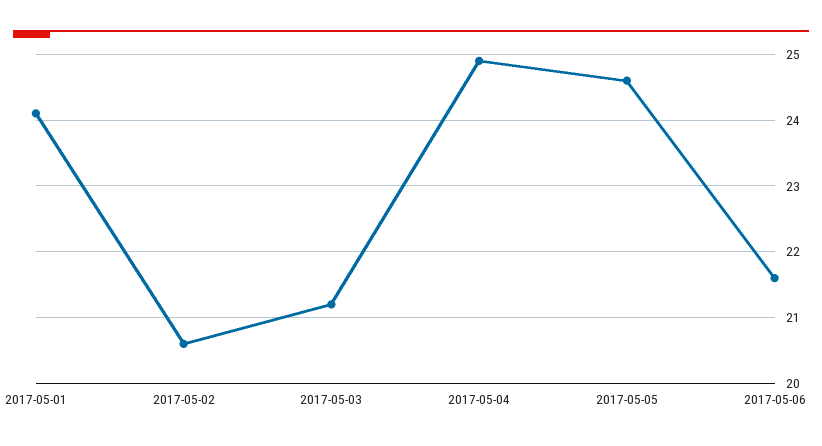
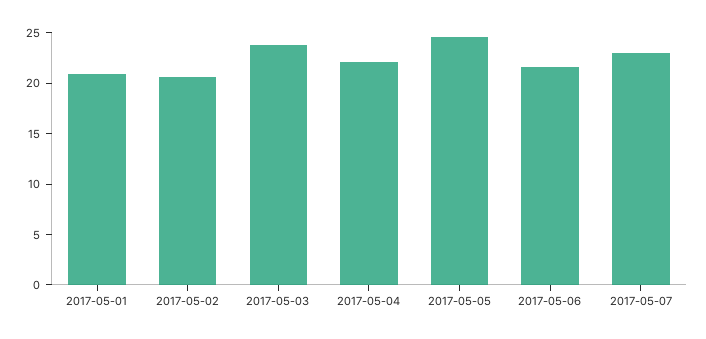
2017-05-01: 24.1 -> 21
2017-05-03: 21.2 -> 24
2017-05-04: 24.9 -> 22
2017-05-07: none -> 23

